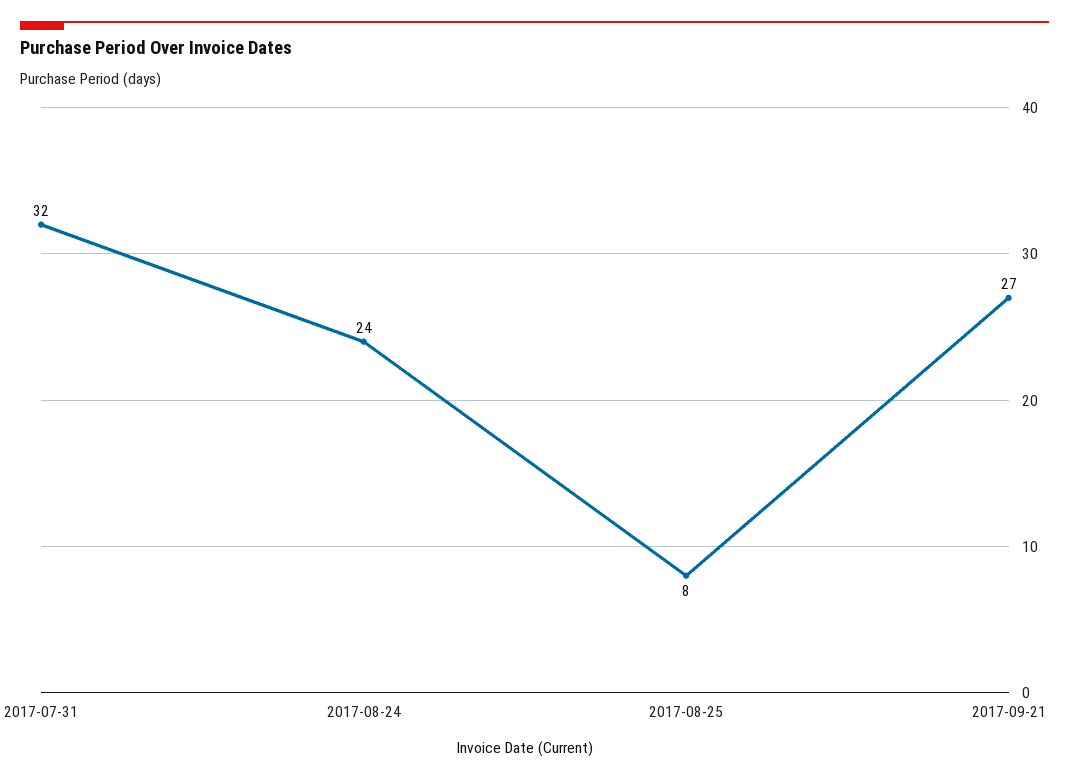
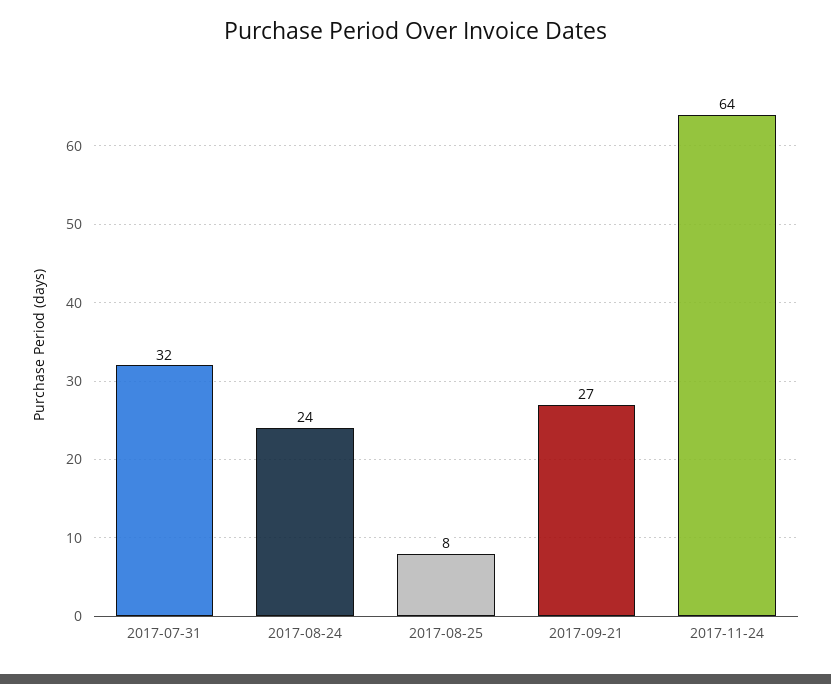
2017-11-24: none -> 64

